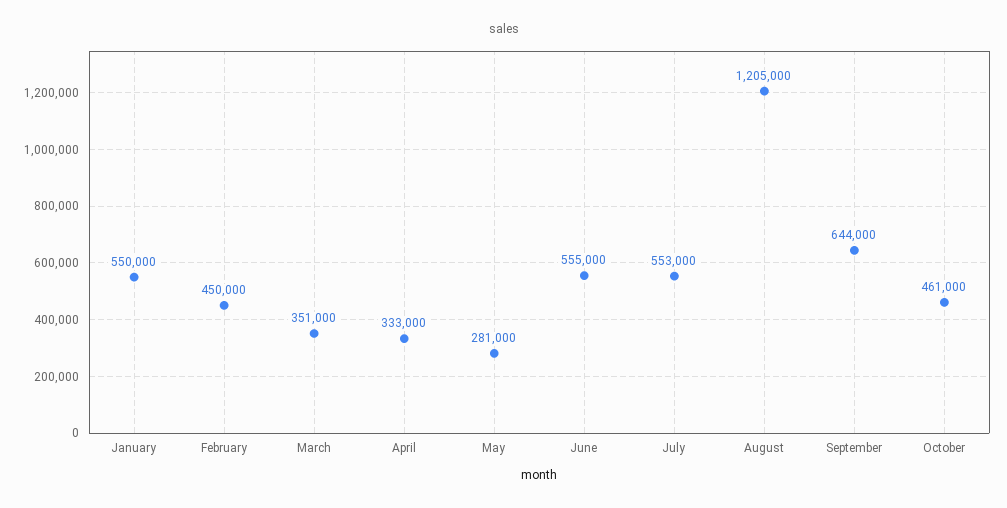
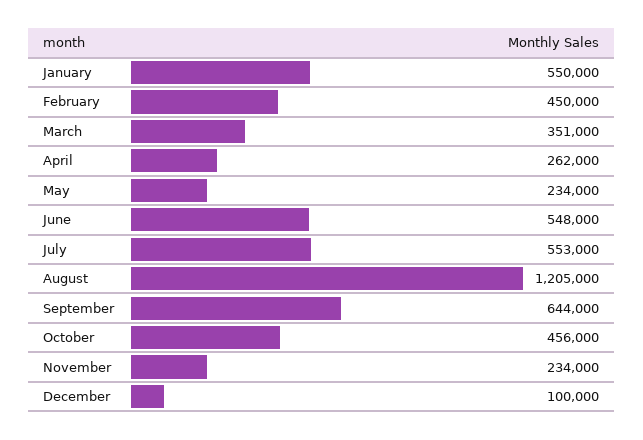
April: 333000 -> 262000
May: 281000 -> 234000
June: 555000 -> 548000
October: 461000 -> 456000
November: none -> 234000
December: none -> 100000

